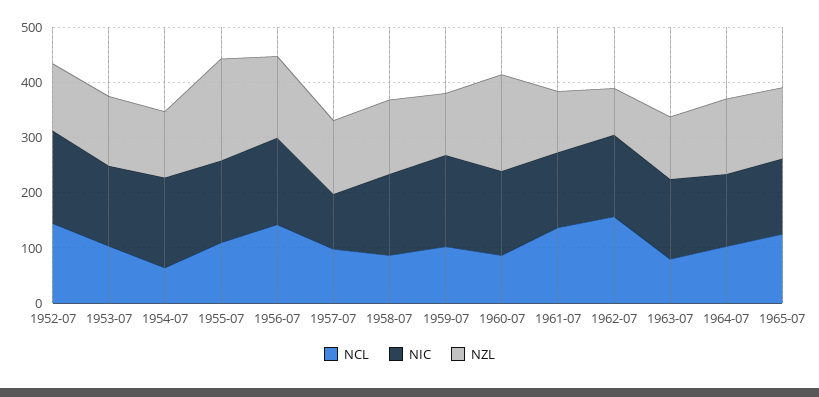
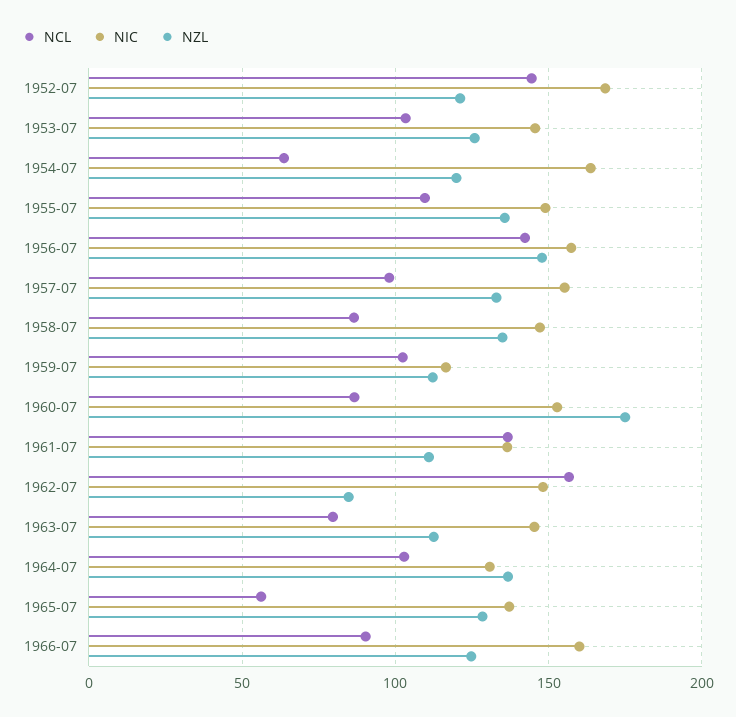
NZL, 1955-07: 180 -> 135
NIC, 1957-07: 100 -> 155
NIC, 1959-07: 160 -> 115
NCL, 1965-07: 120 -> 55
NCL, 1966-07: none -> 90
NIC, 1966-07: none -> 160
NZL, 1966-07: none -> 125

